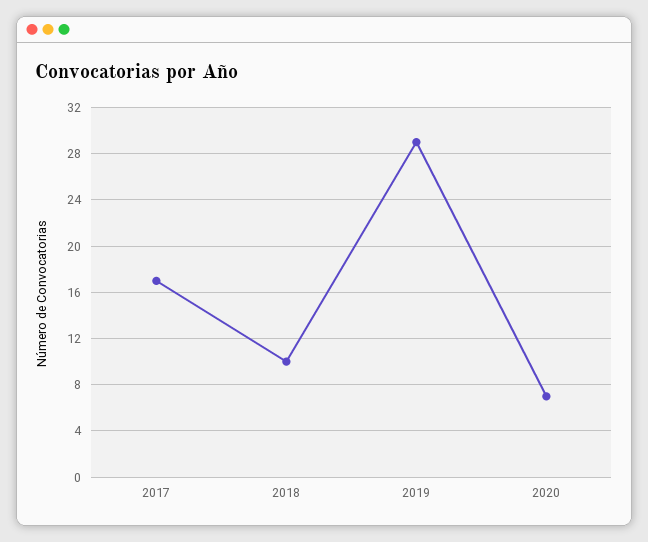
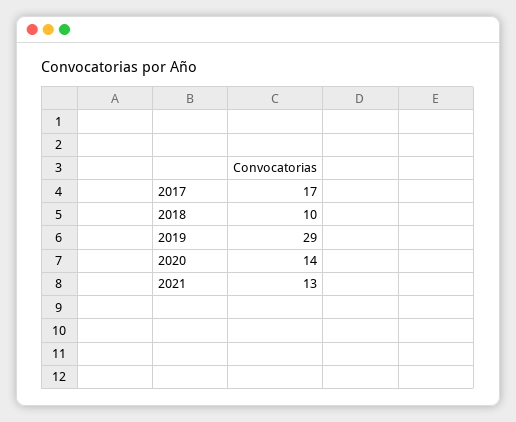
2020: 7 -> 14
2021: none -> 13

